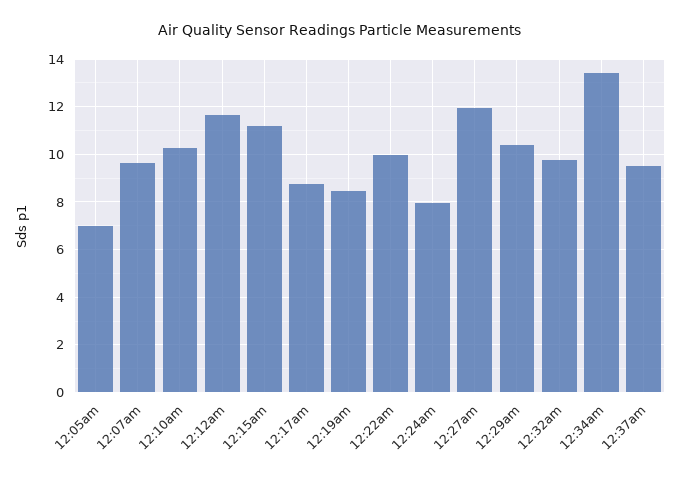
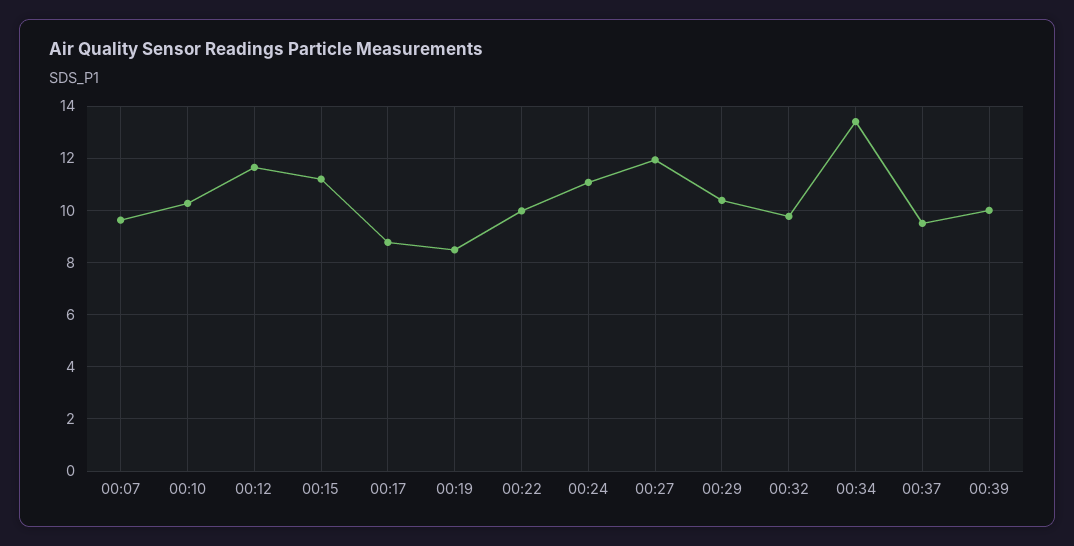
12:05am: 7 -> none
12:24am: 8 -> 11
00:39: none -> 10

